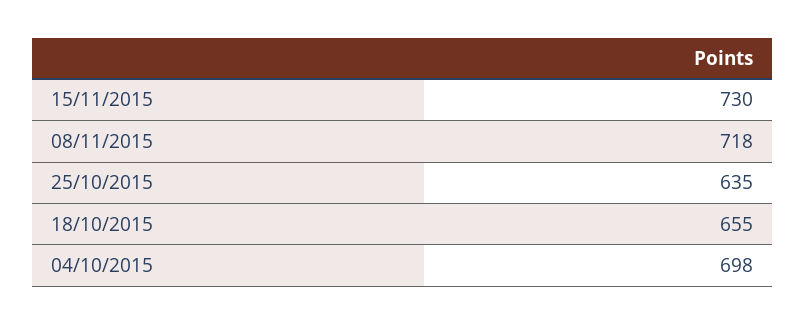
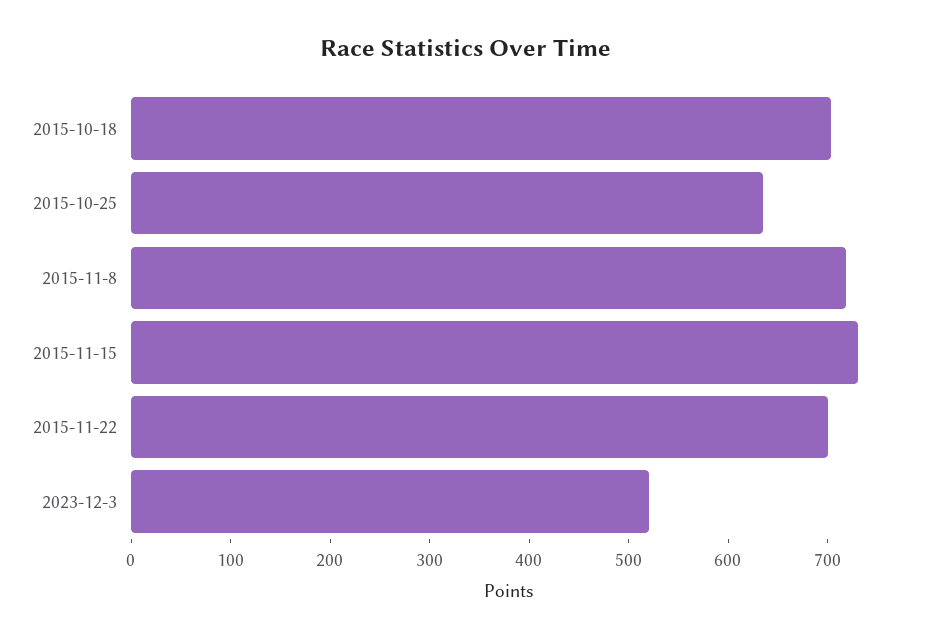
18/10/2015: 655 -> 700
04/10/2015: 698 -> none
2015-11-22: none -> 700
2023-12-3: none -> 520

